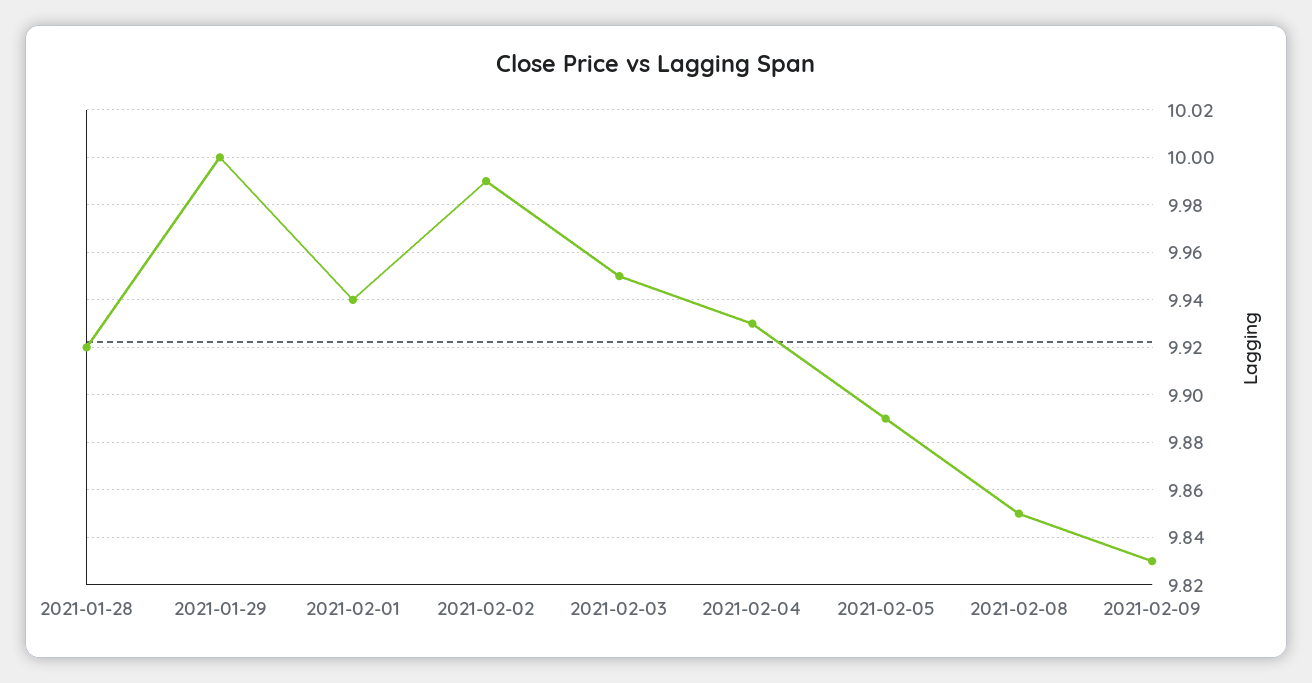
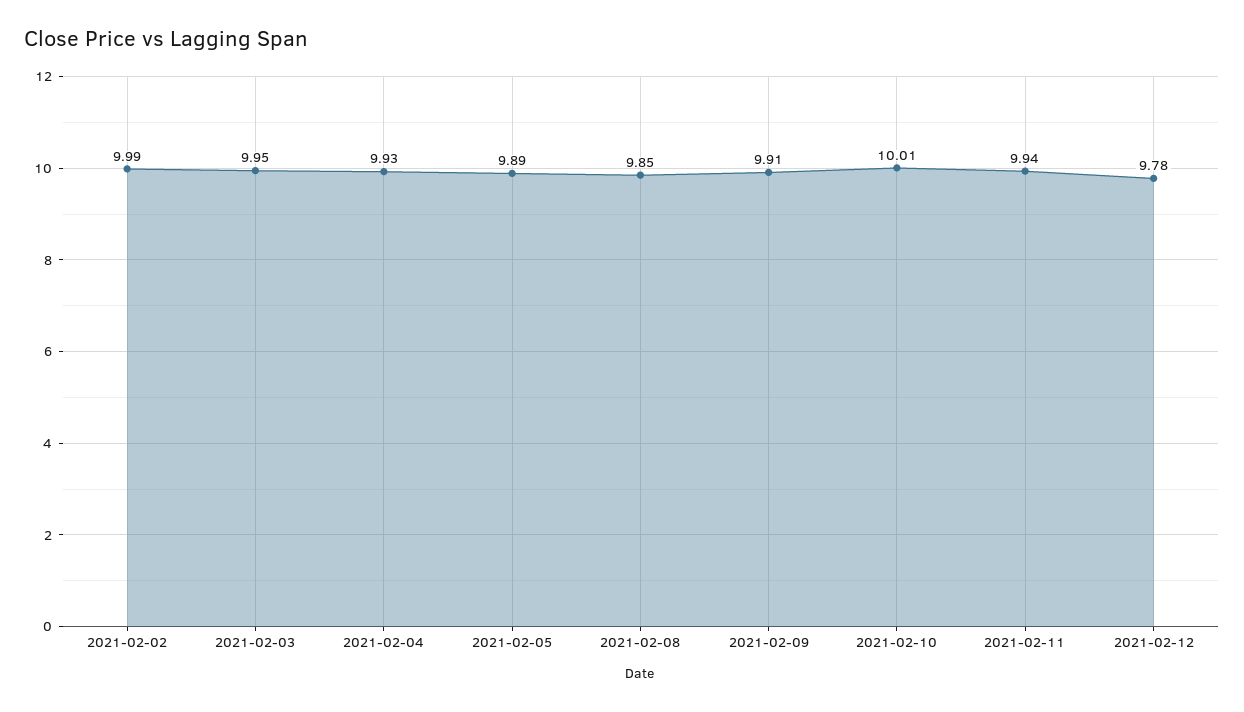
2021-01-28: 9.92 -> none
2021-01-29: 10 -> none
2021-02-01: 9.94 -> none
2021-02-09: 9.83 -> 9.91
2021-02-10: none -> 10.01
2021-02-11: none -> 9.94
2021-02-12: none -> 9.78

